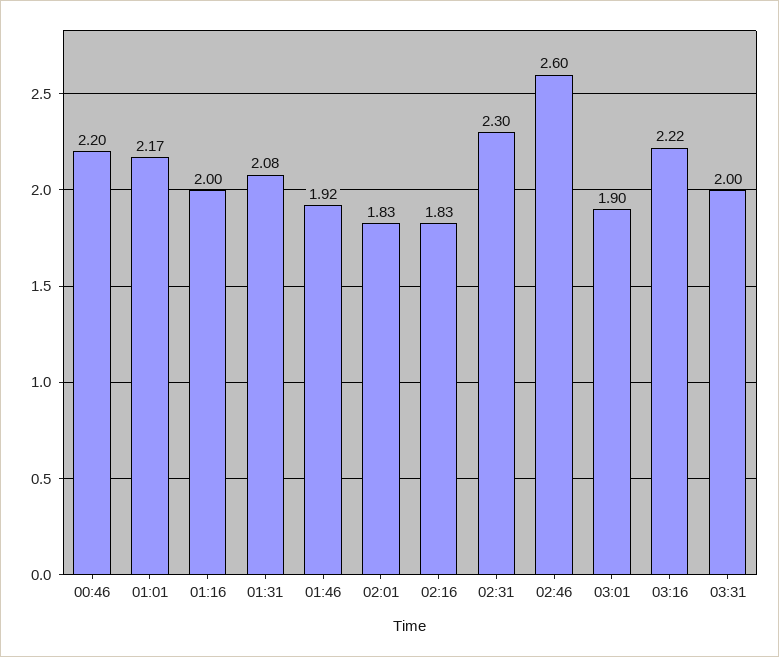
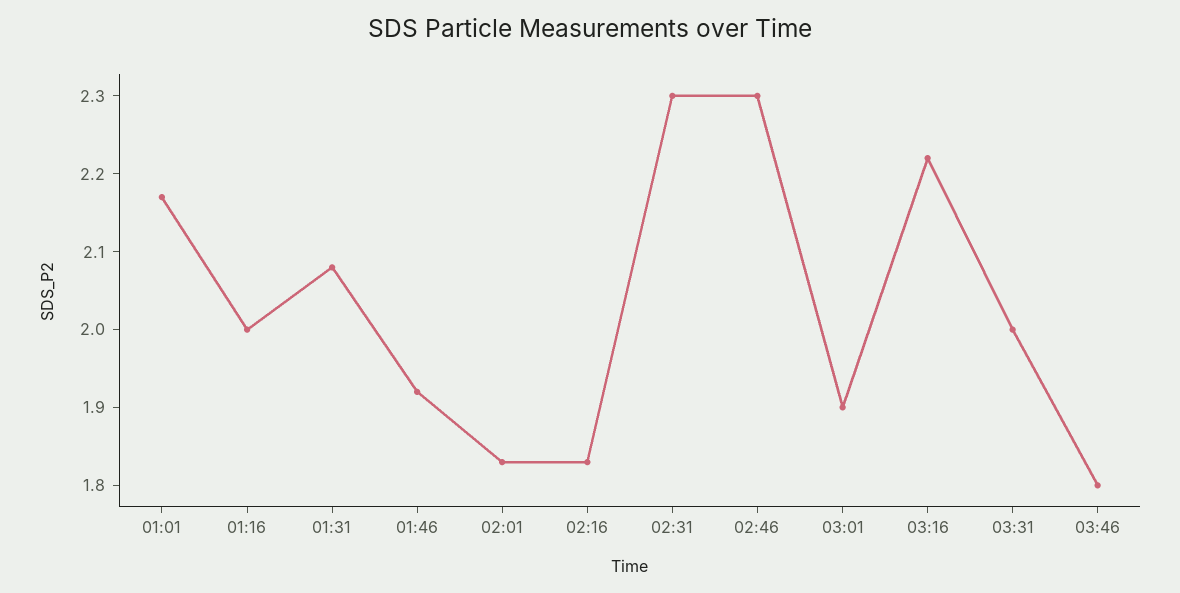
00:46: 2.2 -> none
02:46: 2.6 -> 2.3
03:46: none -> 1.8

